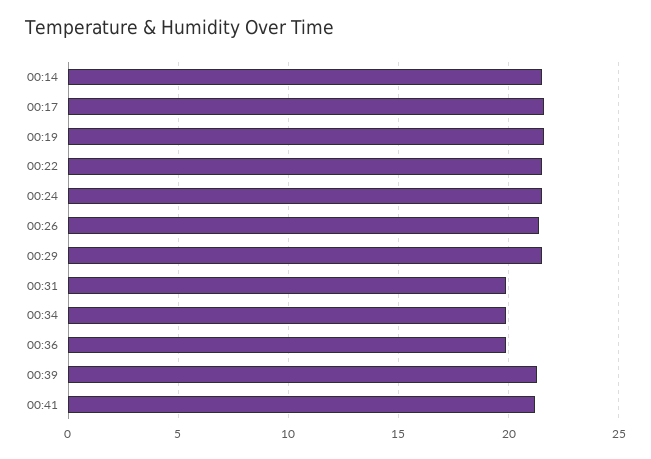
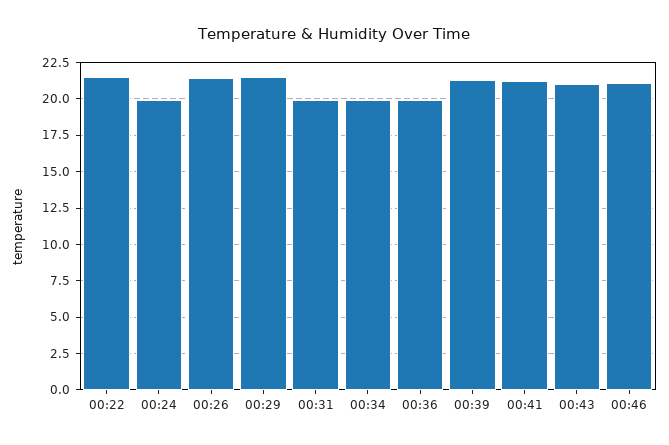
00:14: 21.5 -> none
00:17: 21.5 -> none
00:19: 21.5 -> none
00:24: 21.5 -> 20
00:43: none -> 21
00:46: none -> 21

